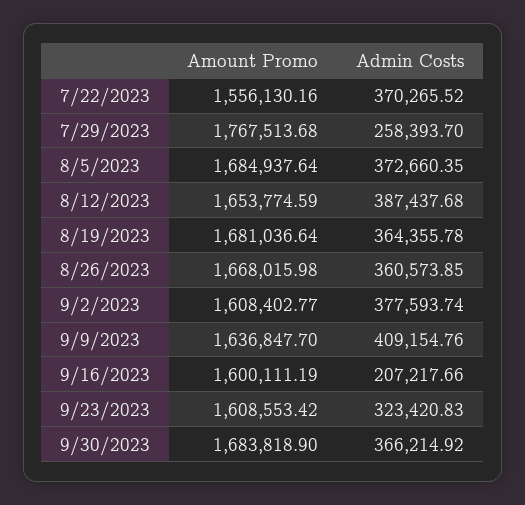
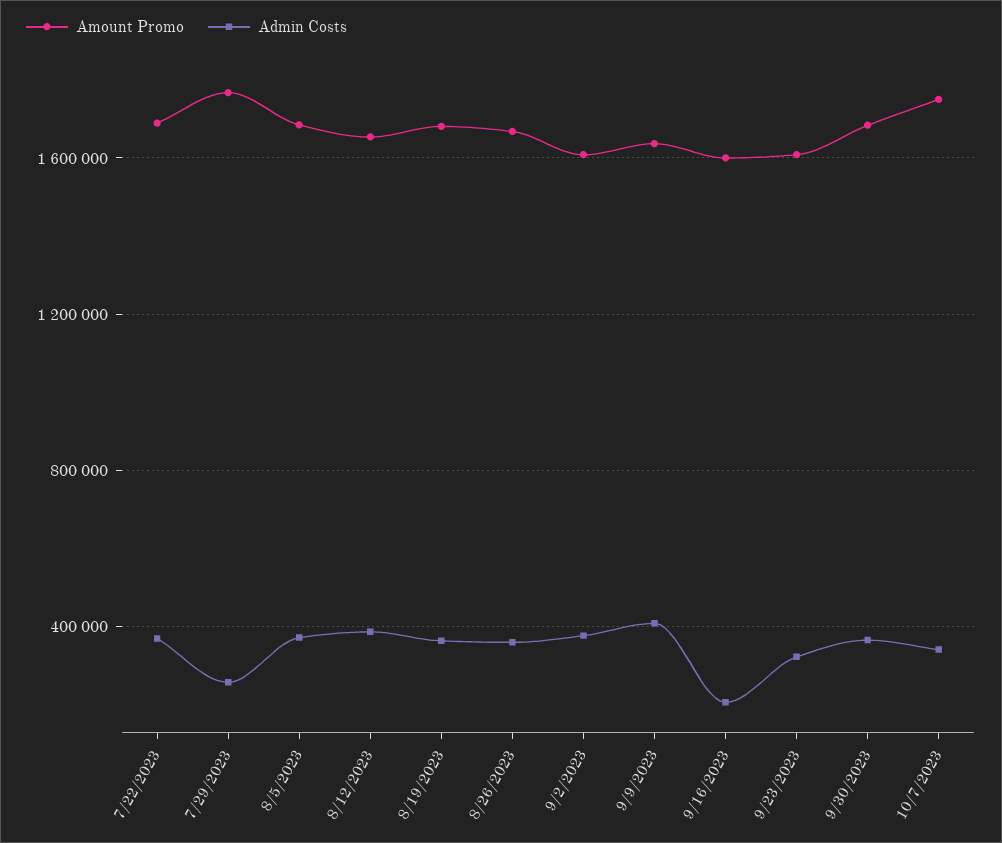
Amount Promo, 7/22/2023: 1556130.16 -> 1700000
Amount Promo, 10/7/2023: none -> 1750000
Admin Costs, 10/7/2023: none -> 350000

